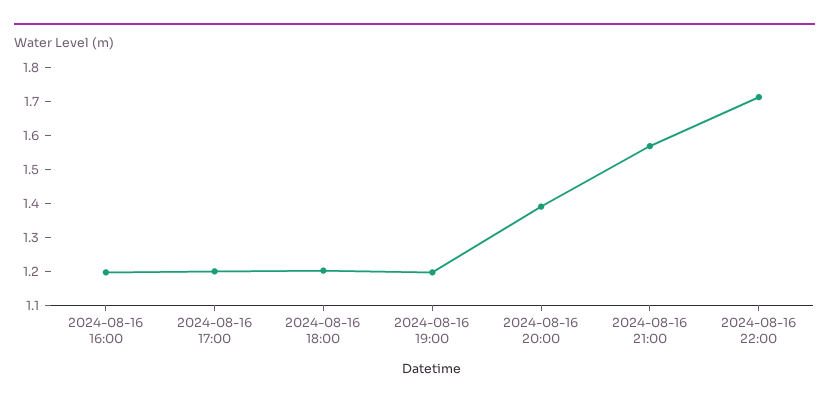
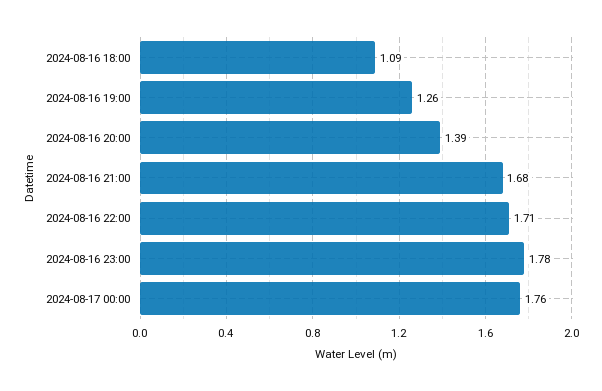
2024-08-16 16:00: 1.2 -> none
2024-08-16 17:00: 1.2 -> none
2024-08-16 18:00: 1.2 -> 1.09
2024-08-16 19:00: 1.2 -> 1.26
2024-08-16 21:00: 1.575 -> 1.68
2024-08-16 23:00: none -> 1.78
2024-08-17 00:00: none -> 1.76

